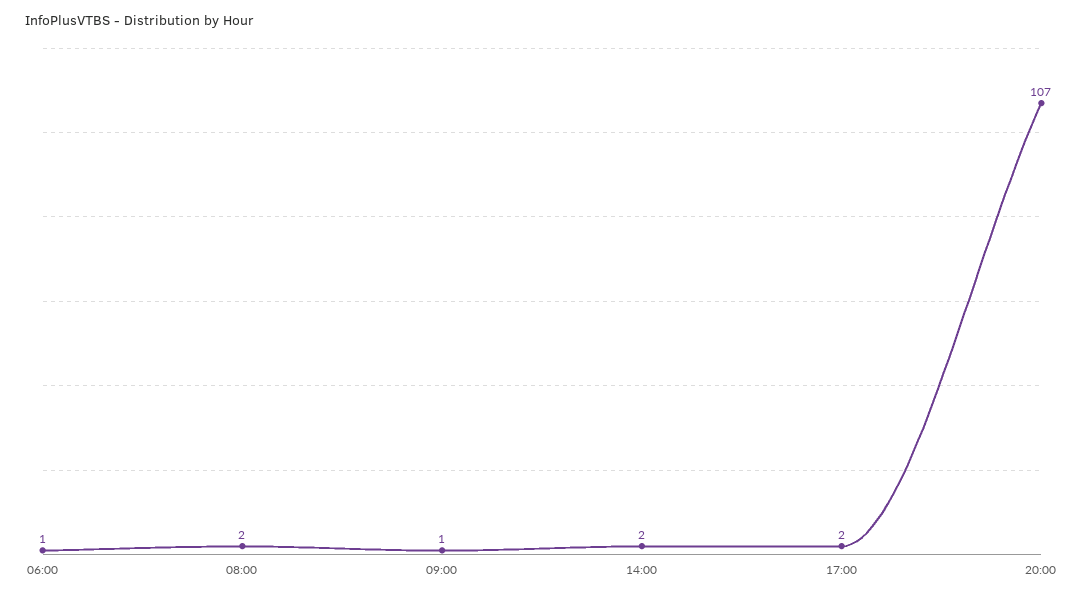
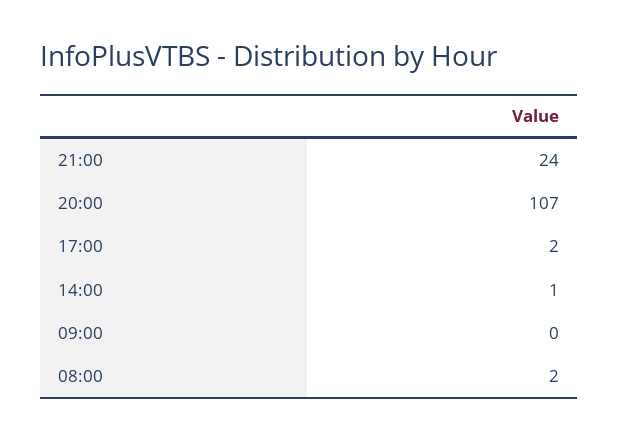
06:00: 1 -> none
09:00: 1 -> 0
14:00: 2 -> 1
21:00: none -> 24

